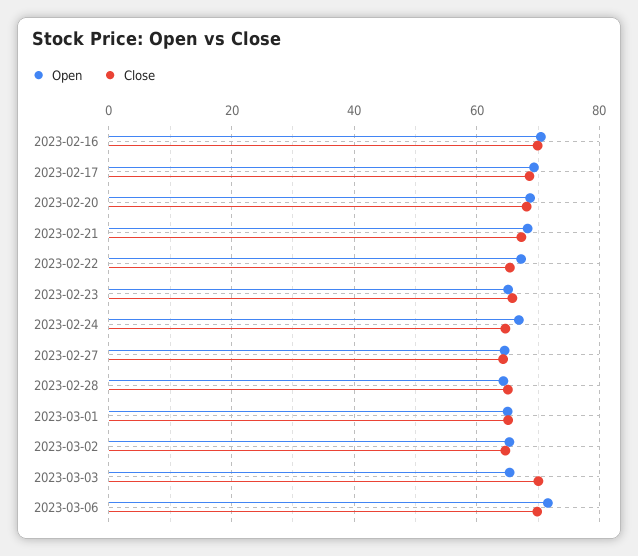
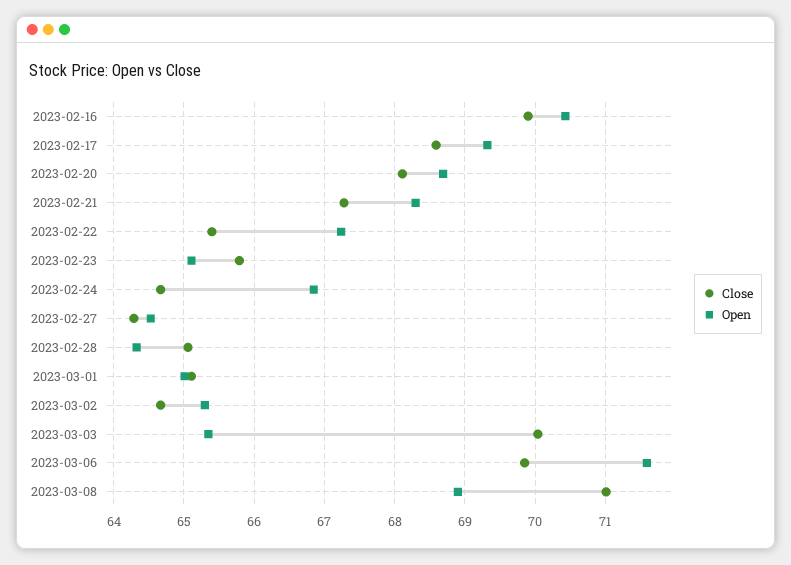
Close, 2023-03-08: none -> 71
Open, 2023-03-08: none -> 68.9

